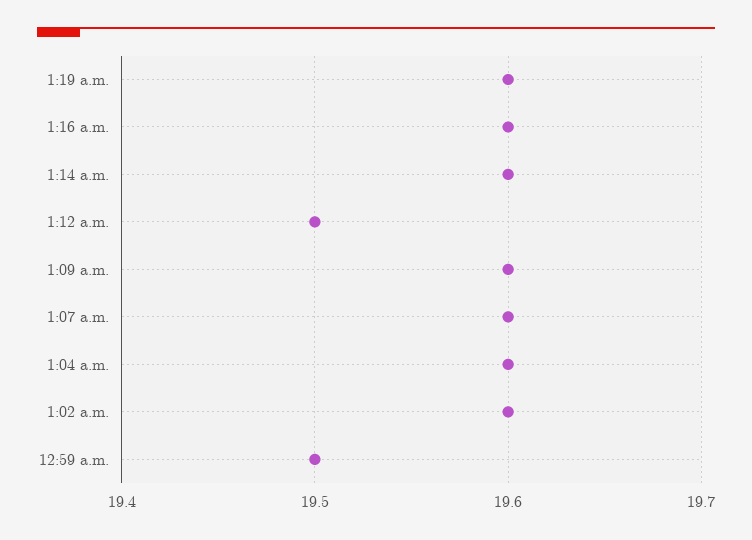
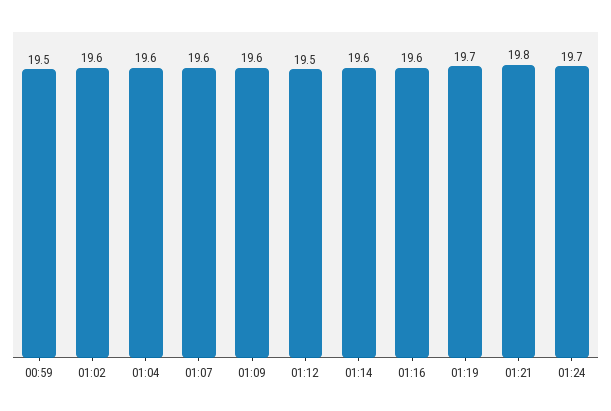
1:19 a.m.: 19.6 -> 19.7
01:21: none -> 19.8
01:24: none -> 19.7

